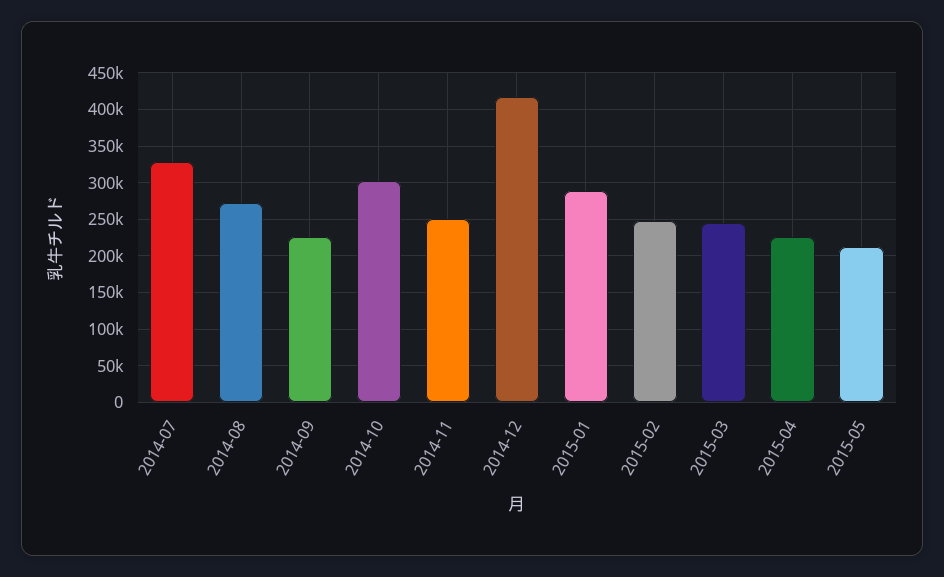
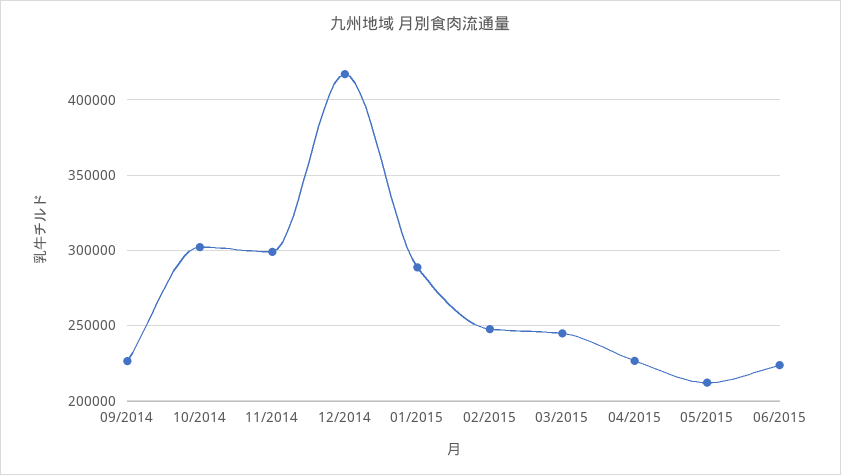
2014-07: 330000 -> none
2014-08: 270000 -> none
2014-11: 250000 -> 300000
06/2015: none -> 225000

